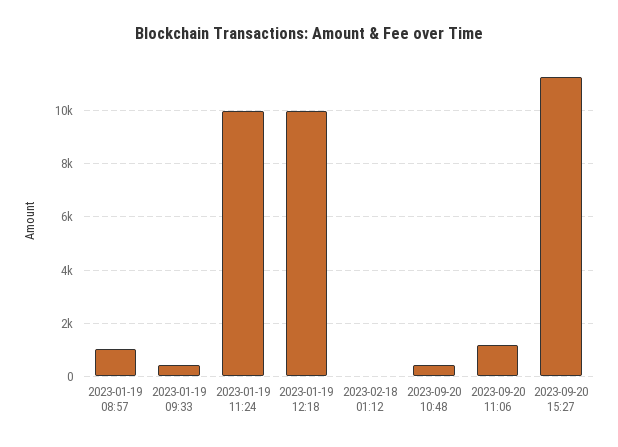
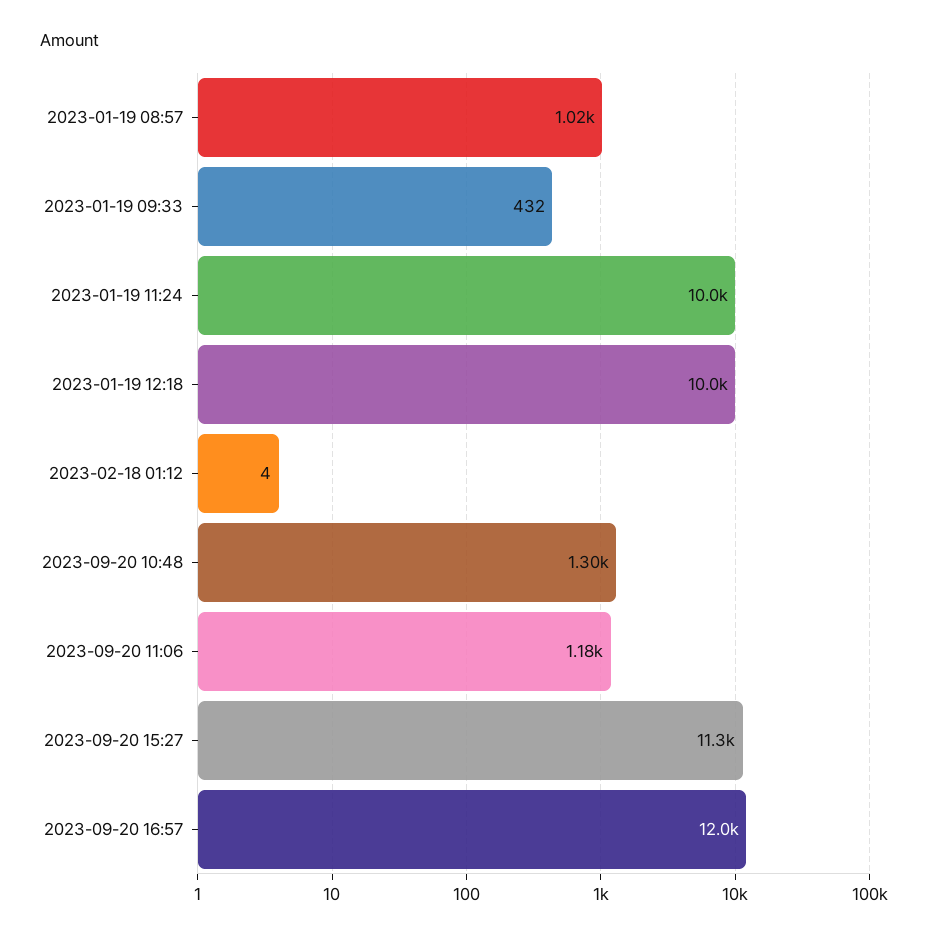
2023-09-20 10:48: 500 -> 1300
2023-09-20 16:57: none -> 12000

